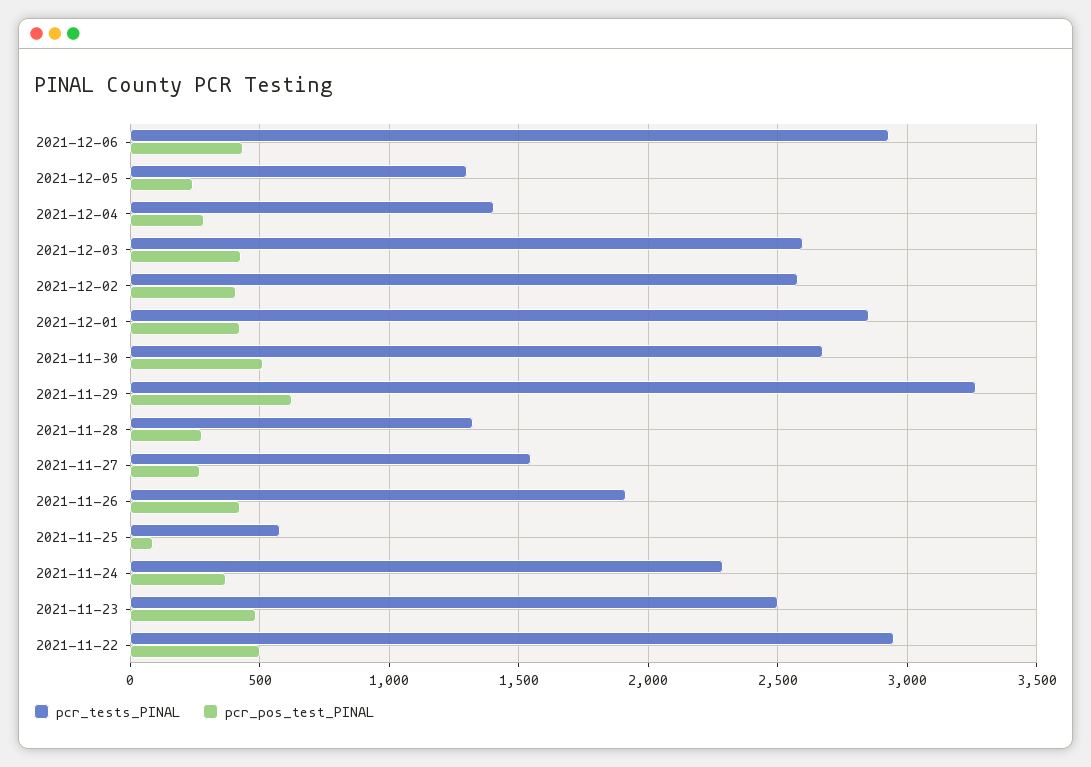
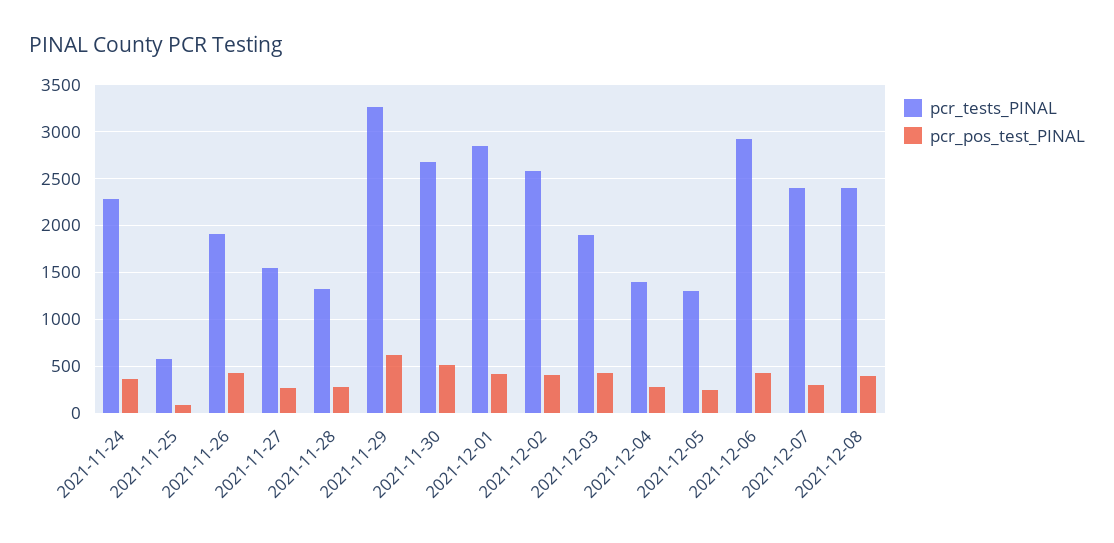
pcr_tests_PINAL, 2021-12-03: 2600 -> 1900
pcr_tests_PINAL, 2021-11-23: 2500 -> none
pcr_pos_test_PINAL, 2021-11-23: 500 -> none
pcr_tests_PINAL, 2021-11-22: 2950 -> none
pcr_pos_test_PINAL, 2021-11-22: 500 -> none
pcr_tests_PINAL, 2021-12-07: none -> 2400
pcr_pos_test_PINAL, 2021-12-07: none -> 300
pcr_tests_PINAL, 2021-12-08: none -> 2400
pcr_pos_test_PINAL, 2021-12-08: none -> 400

